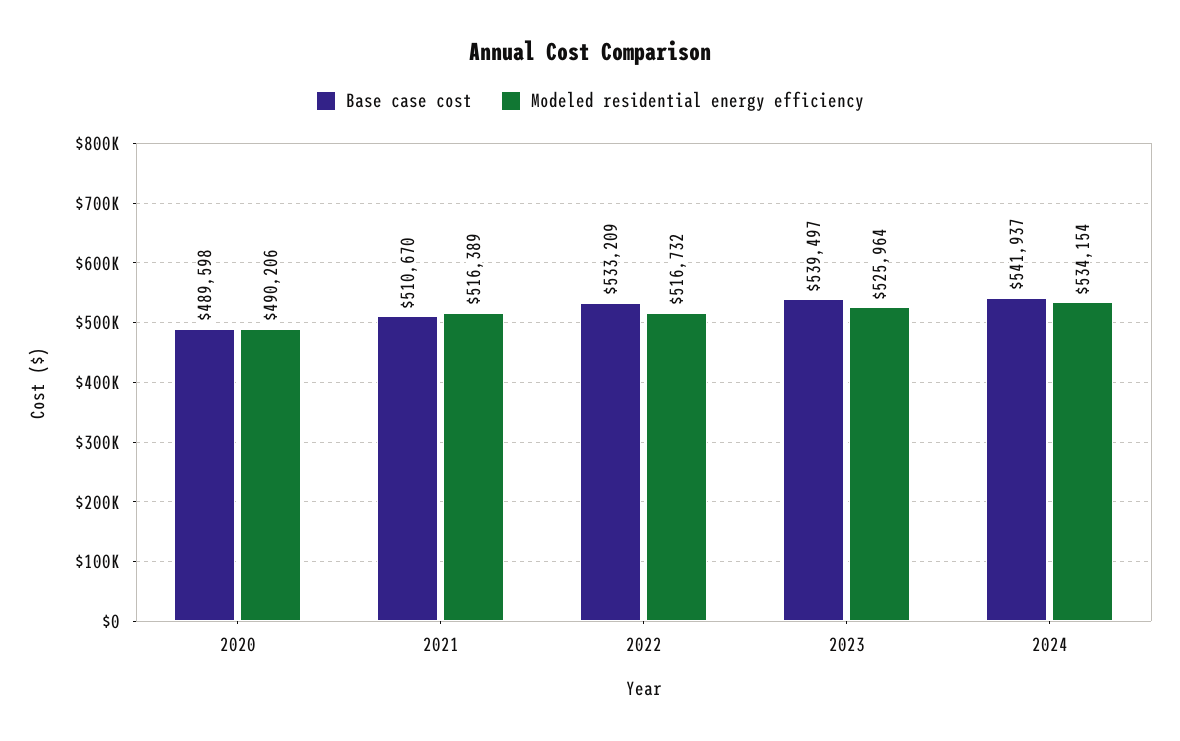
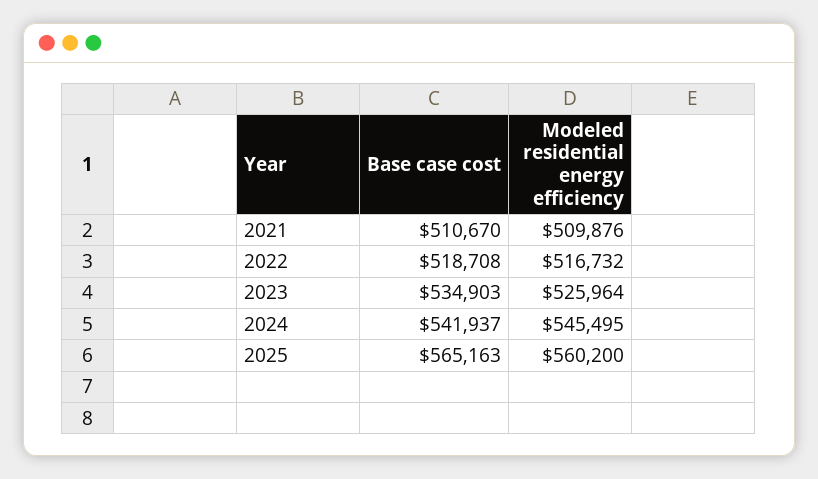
Base case cost, 2020: 489598 -> none
Modeled residential energy efficiency, 2020: 490206 -> none
Modeled residential energy efficiency, 2021: 516389 -> 509876
Base case cost, 2022: 533209 -> 518708
Base case cost, 2023: 539497 -> 534903
Modeled residential energy efficiency, 2024: 534154 -> 545495
Base case cost, 2025: none -> 565163
Modeled residential energy efficiency, 2025: none -> 560200

